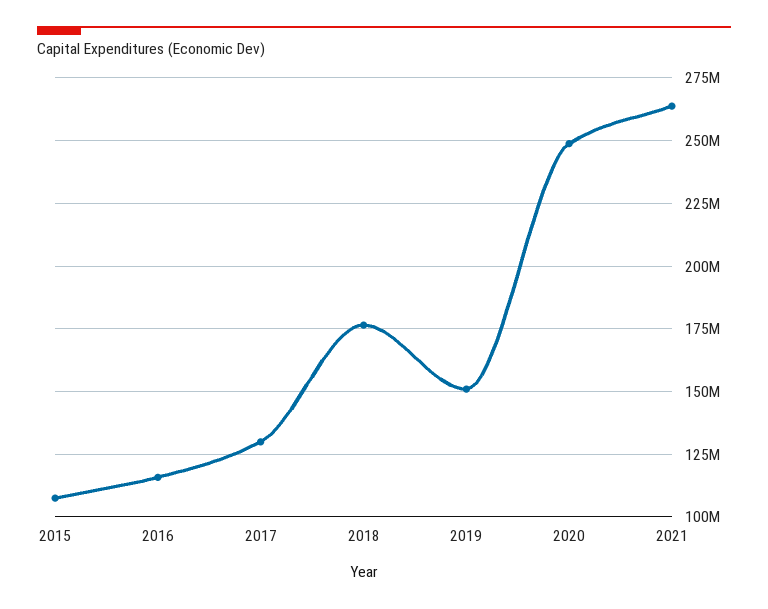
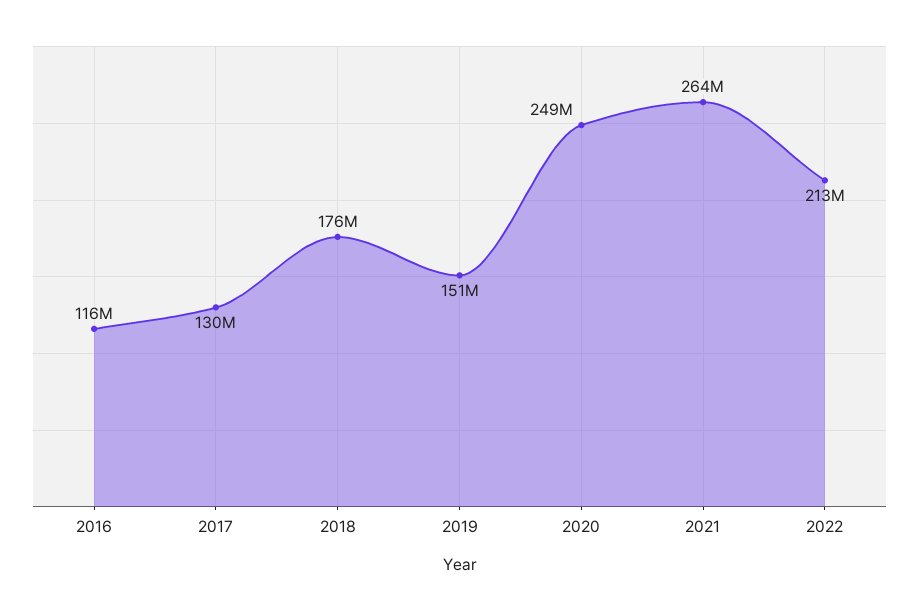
2015: 107500000 -> none
2022: none -> 213000000

